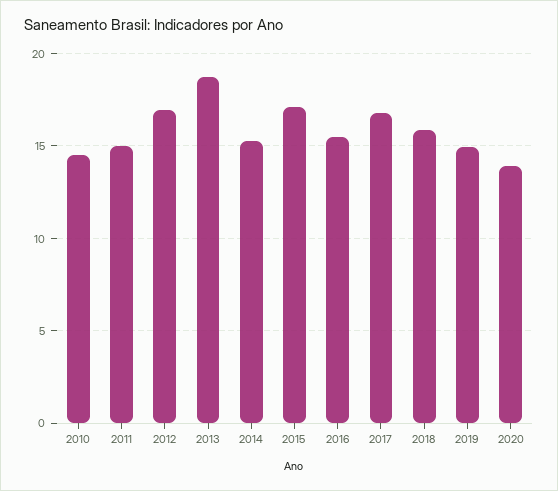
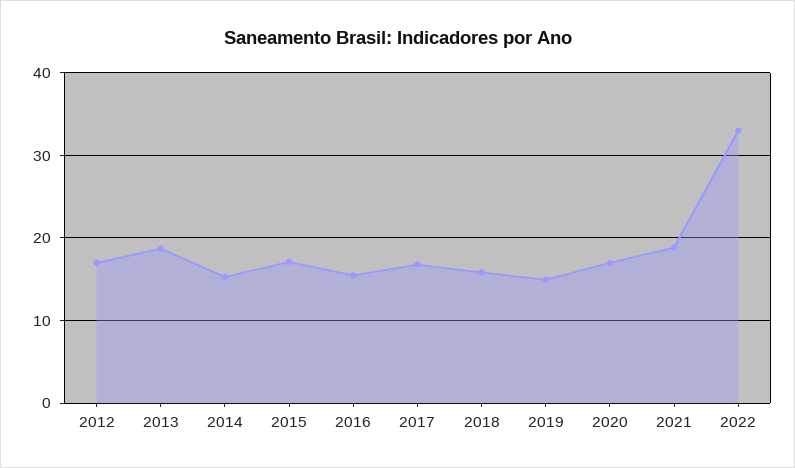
2010: 14.5 -> none
2011: 15 -> none
2020: 14 -> 17
2021: none -> 19
2022: none -> 33

